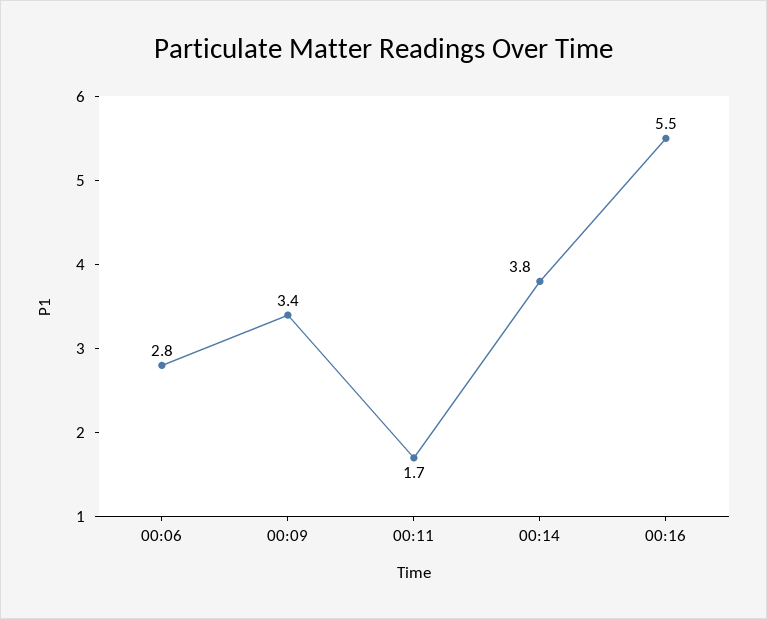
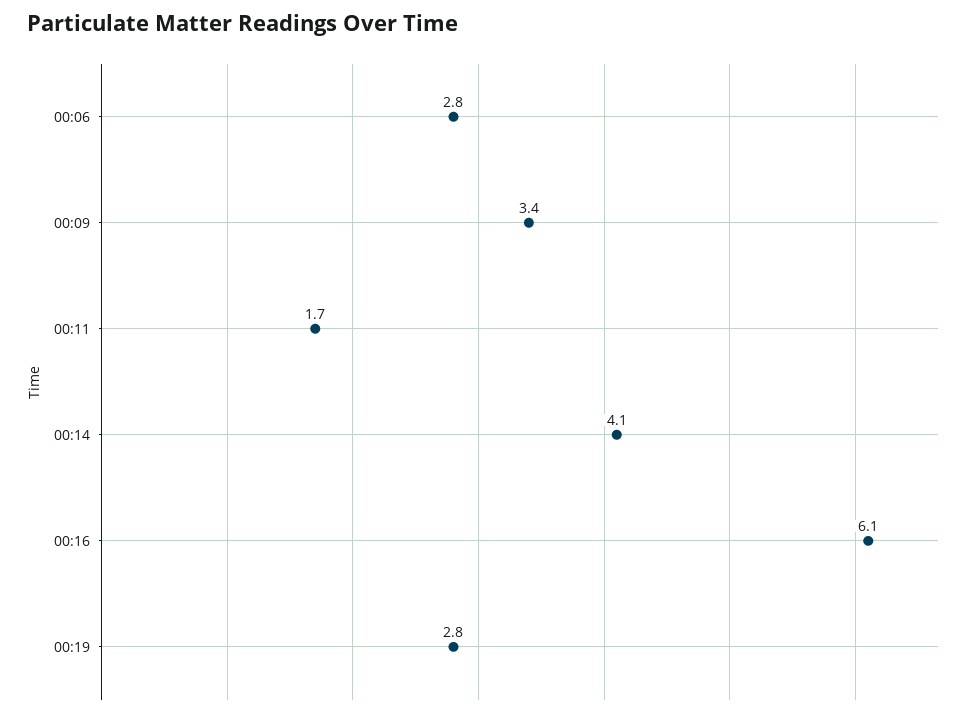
00:14: 3.8 -> 4.1
00:16: 5.5 -> 6.1
00:19: none -> 2.8

